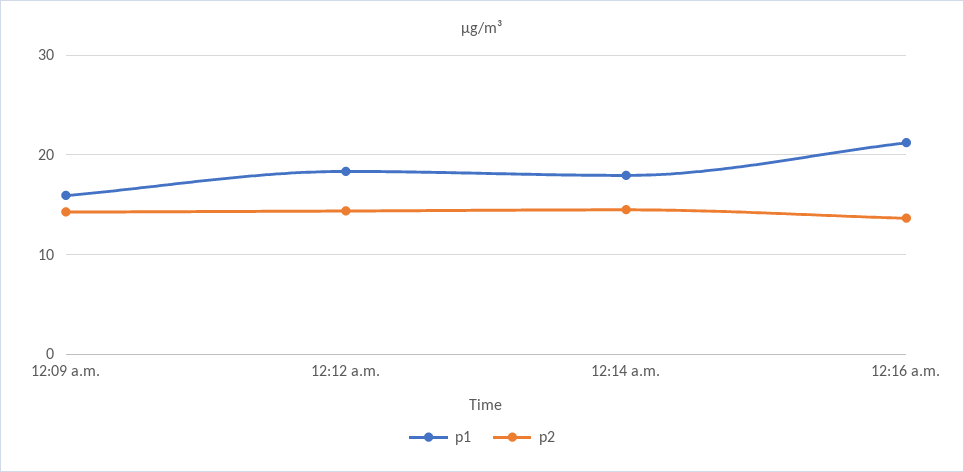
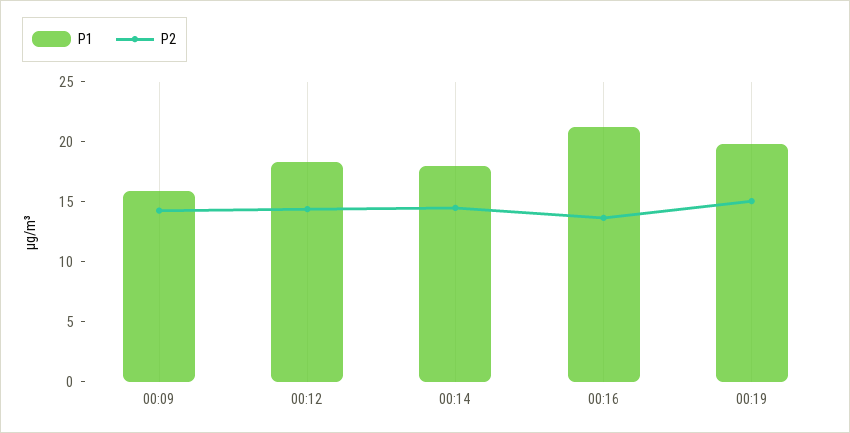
p1, 00:19: none -> 20
p2, 00:19: none -> 15

